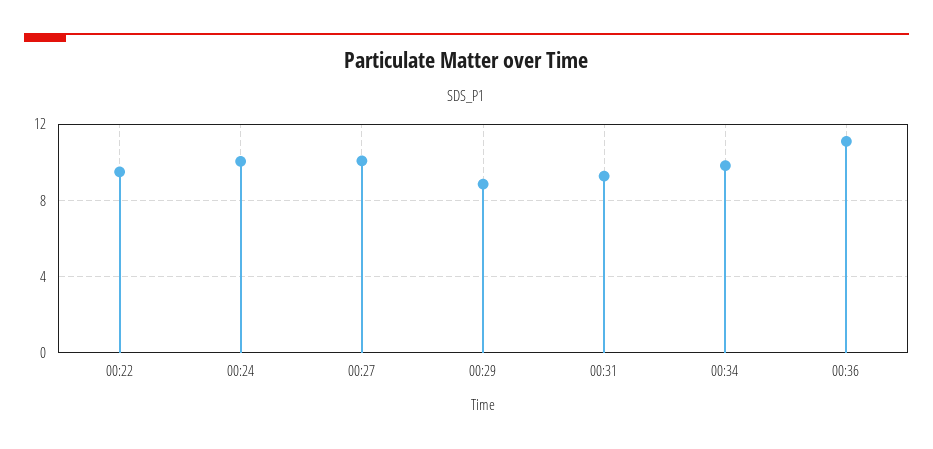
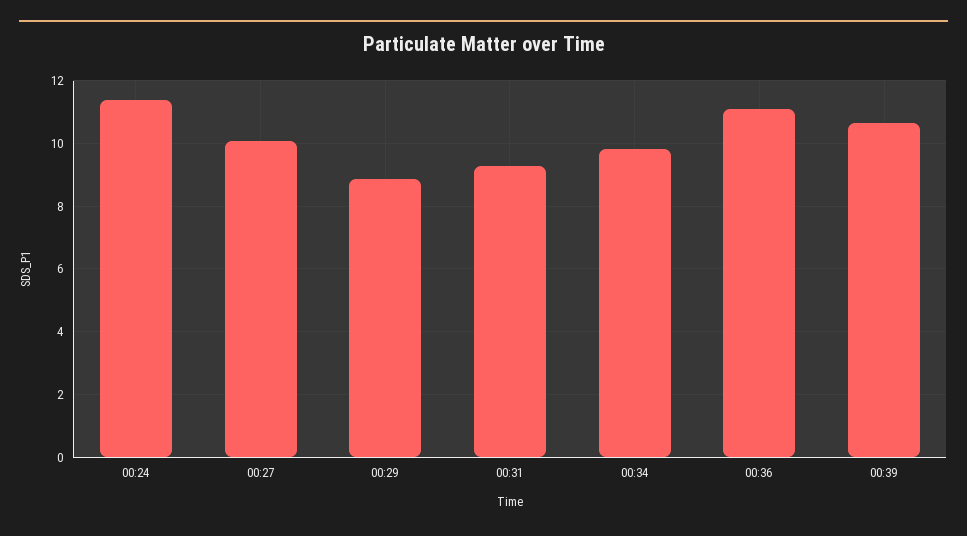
00:22: 9.5 -> none
00:24: 10 -> 11.4
00:39: none -> 10.6

